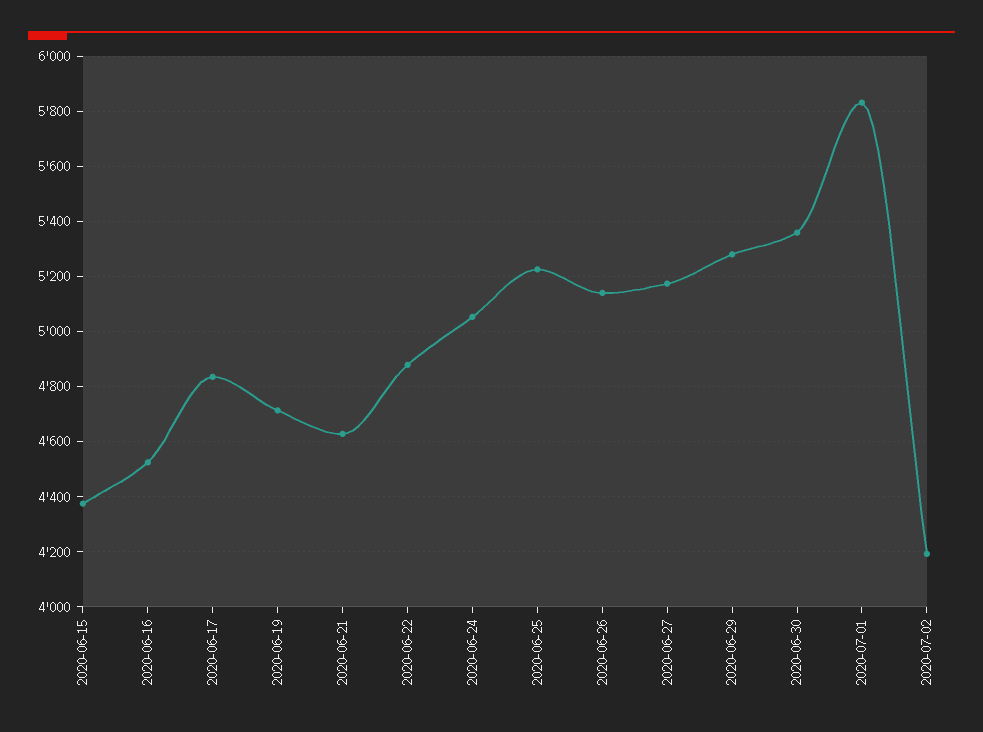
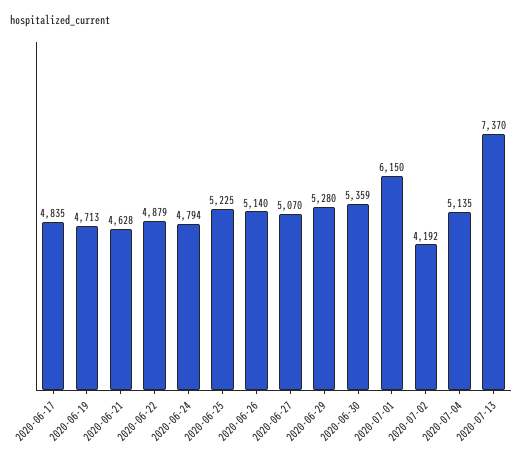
2020-06-15: 4375 -> none
2020-06-16: 4525 -> none
2020-06-24: 5050 -> 4794
2020-06-27: 5175 -> 5070
2020-07-01: 5825 -> 6150
2020-07-04: none -> 5135
2020-07-13: none -> 7370

